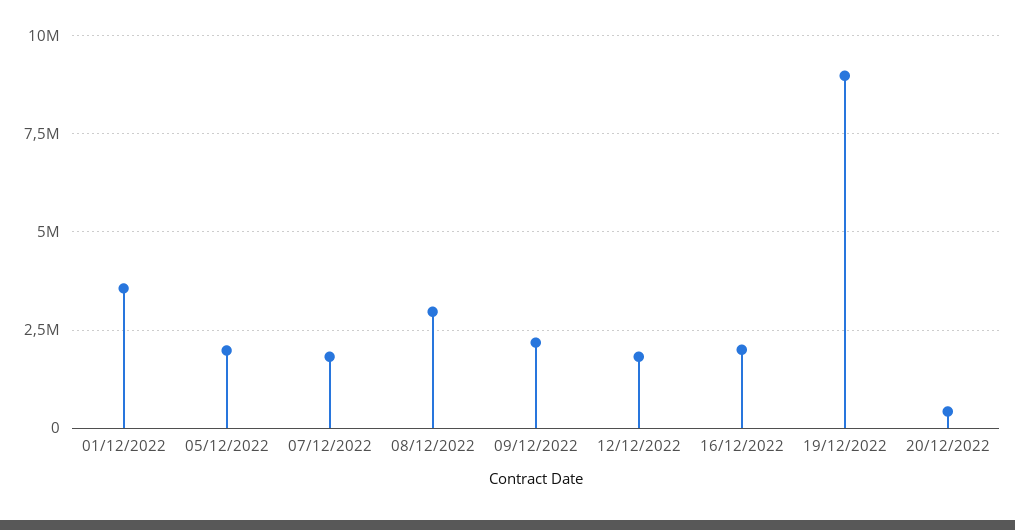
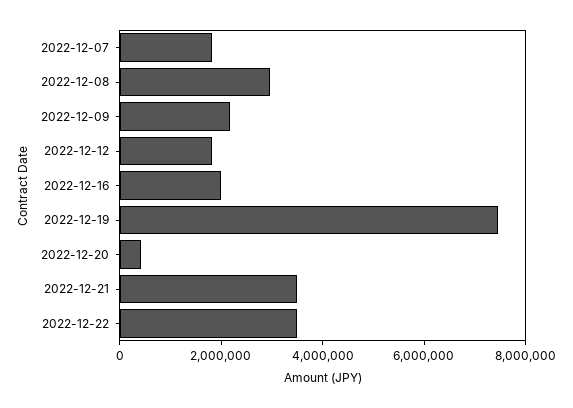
01/12/2022: 3500000 -> none
05/12/2022: 2000000 -> none
19/12/2022: 9000000 -> 7500000
2022-12-21: none -> 3500000
2022-12-22: none -> 3500000

